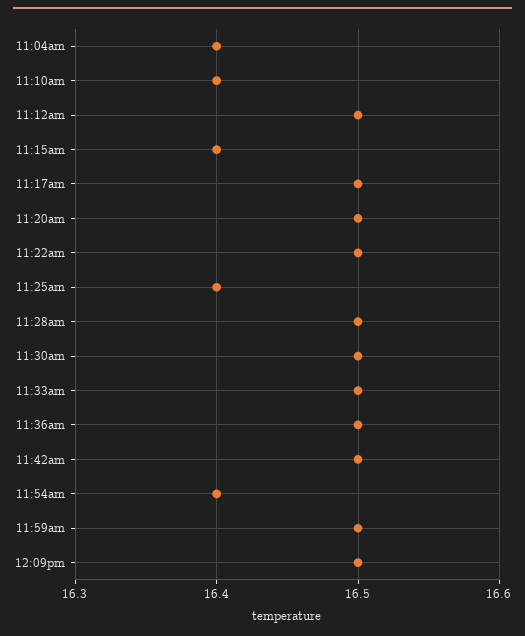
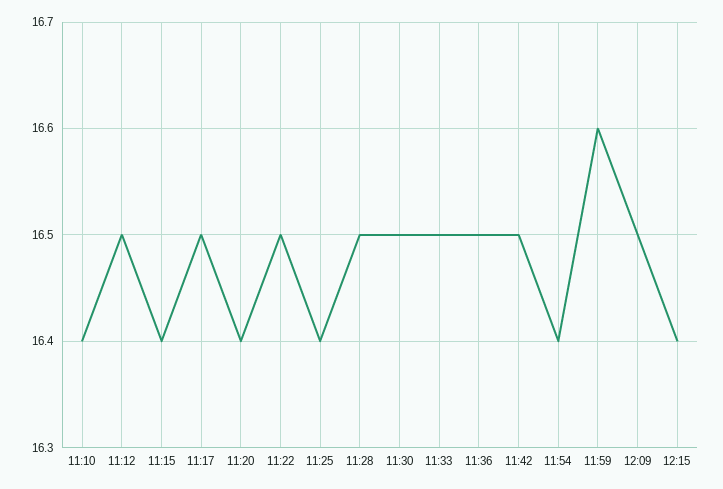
11:04am: 16.4 -> none
11:20am: 16.5 -> 16.4
11:59am: 16.5 -> 16.6
12:15: none -> 16.4

